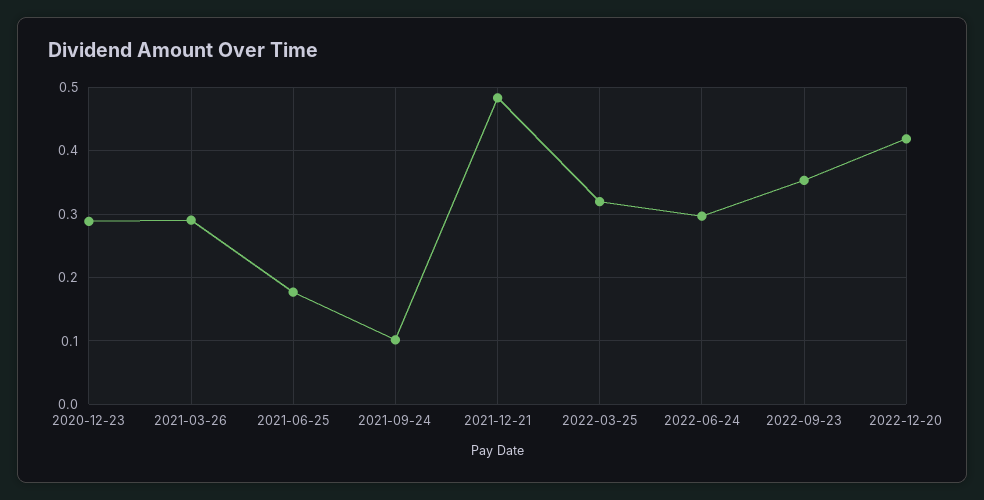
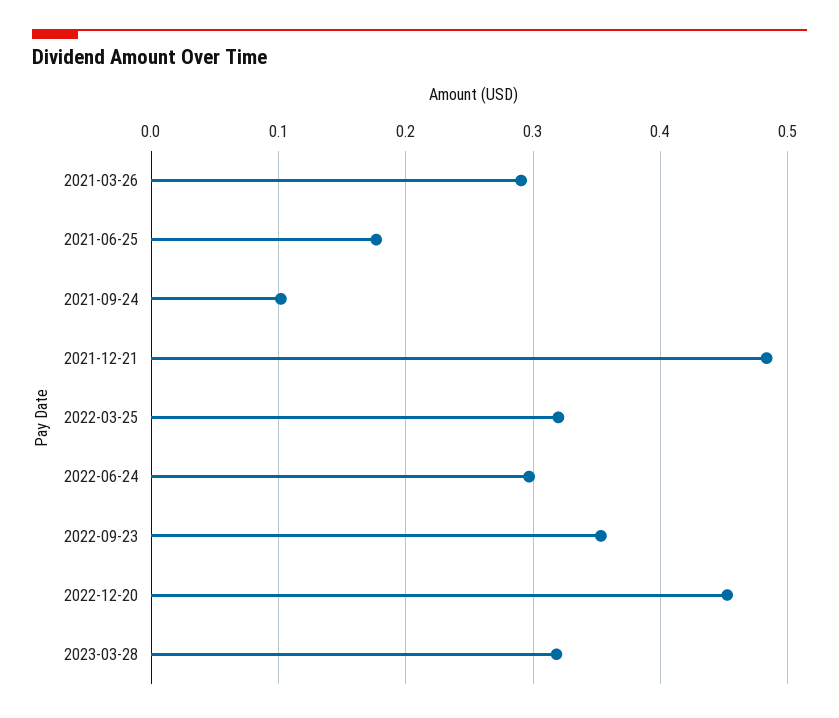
2020-12-23: 0.29 -> none
2022-12-20: 0.42 -> 0.45
2023-03-28: none -> 0.32

